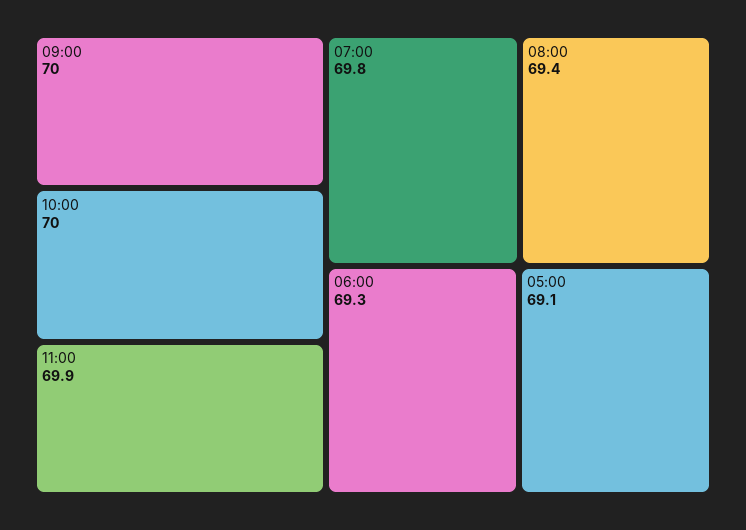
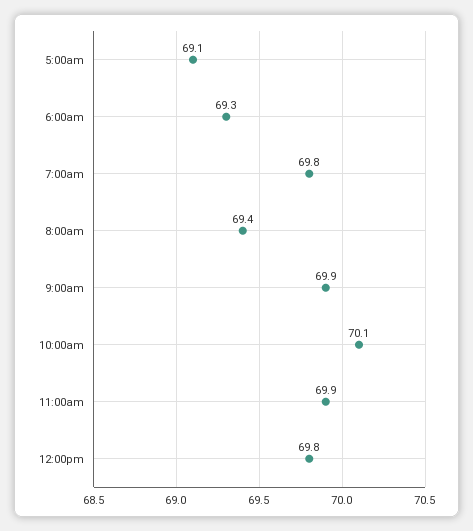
09:00: 70 -> 69.9
10:00: 70 -> 70.1
12:00pm: none -> 69.8

